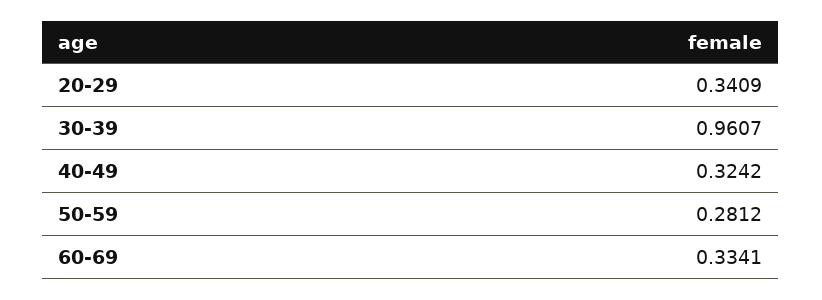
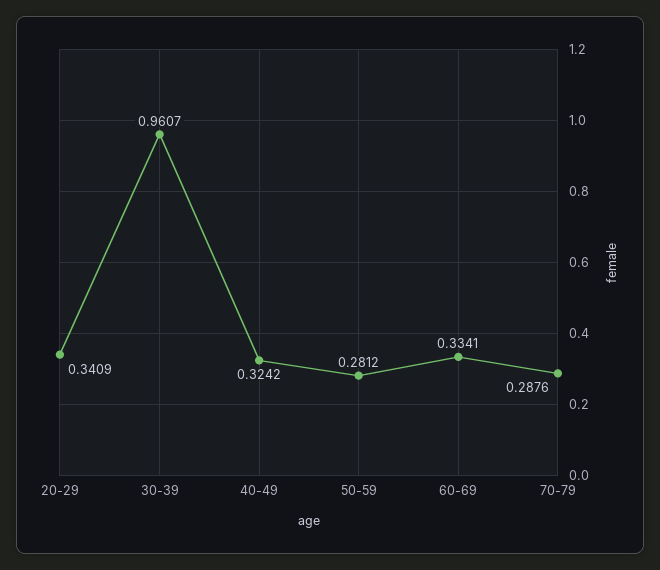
70-79: none -> 0.2876

